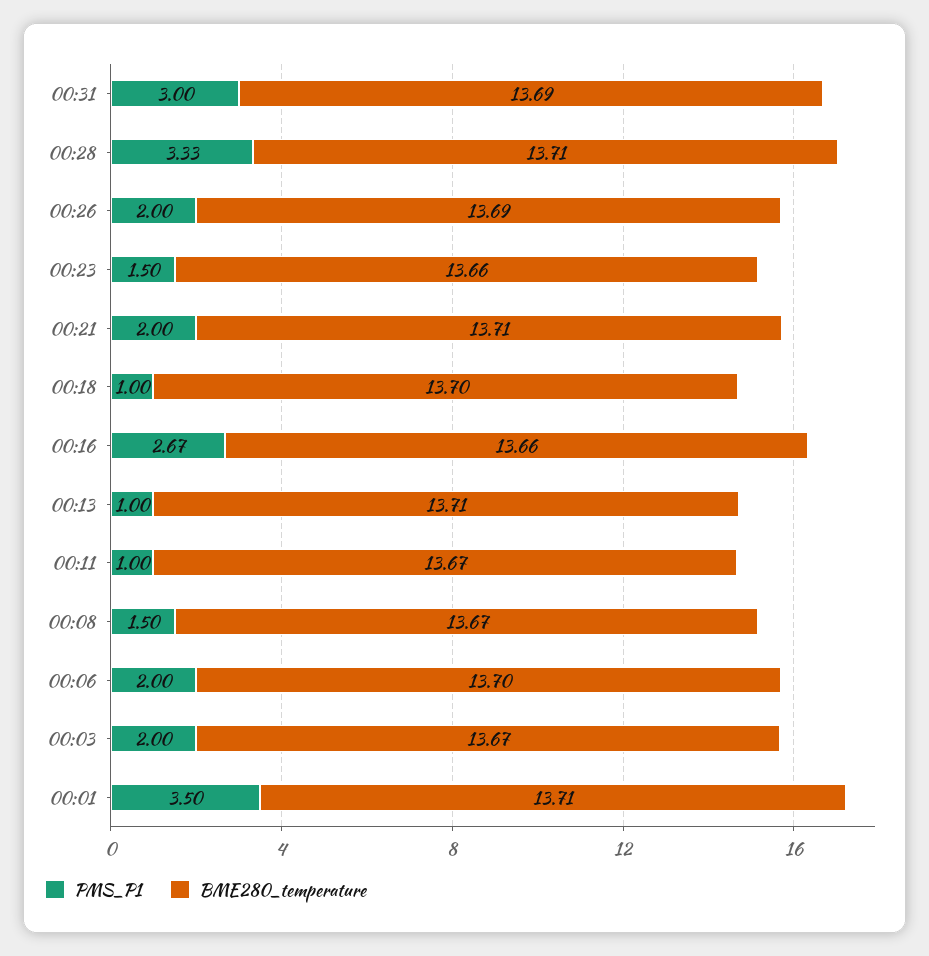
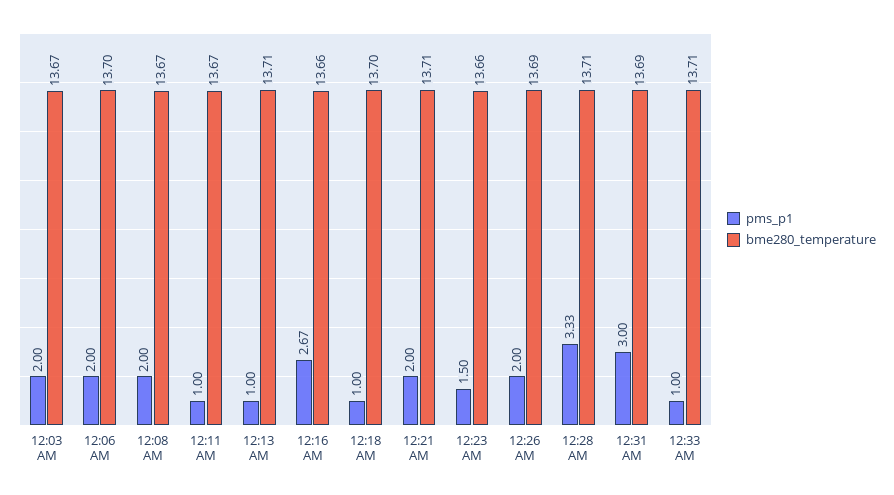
PMS_P1, 00:08: 1.5 -> 2
PMS_P1, 00:01: 3.5 -> none
BME280_temperature, 00:01: 13.71 -> none
PMS_P1, 12:33 AM: none -> 1
BME280_temperature, 12:33 AM: none -> 13.71

